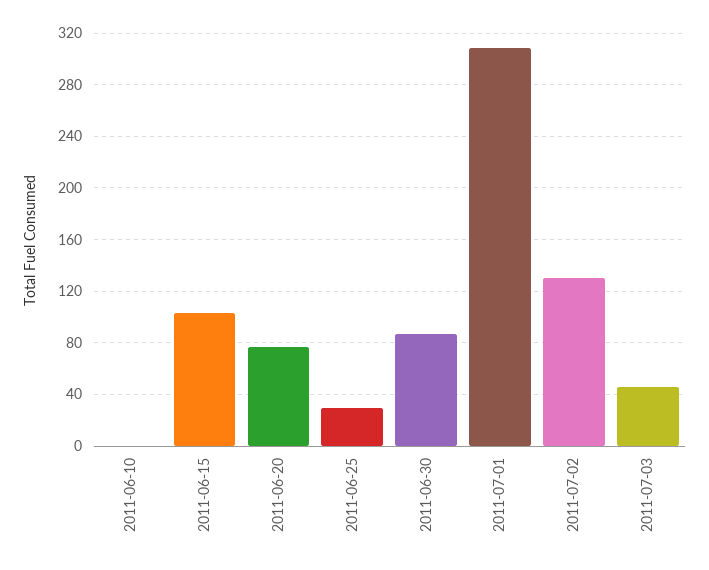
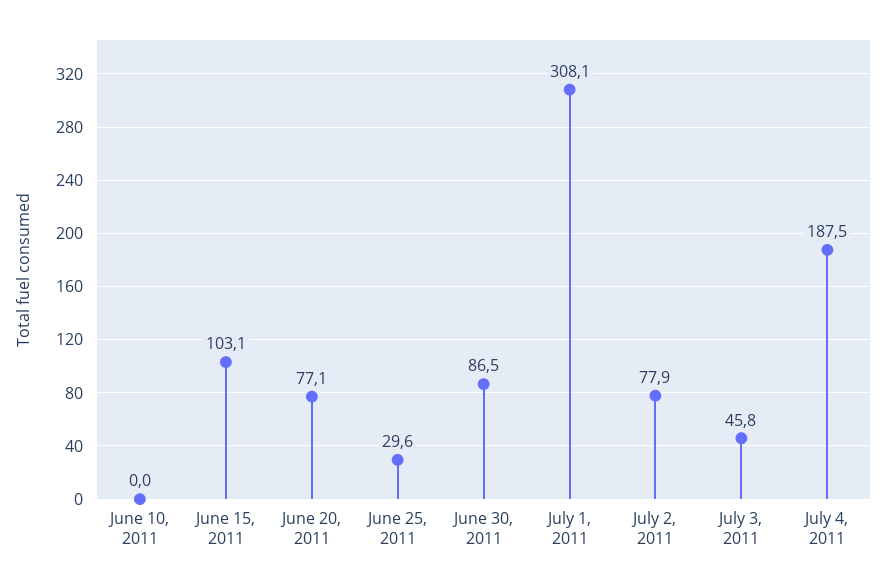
2011-07-02: 130 -> 77.9
July 4, 2011: none -> 187.5

